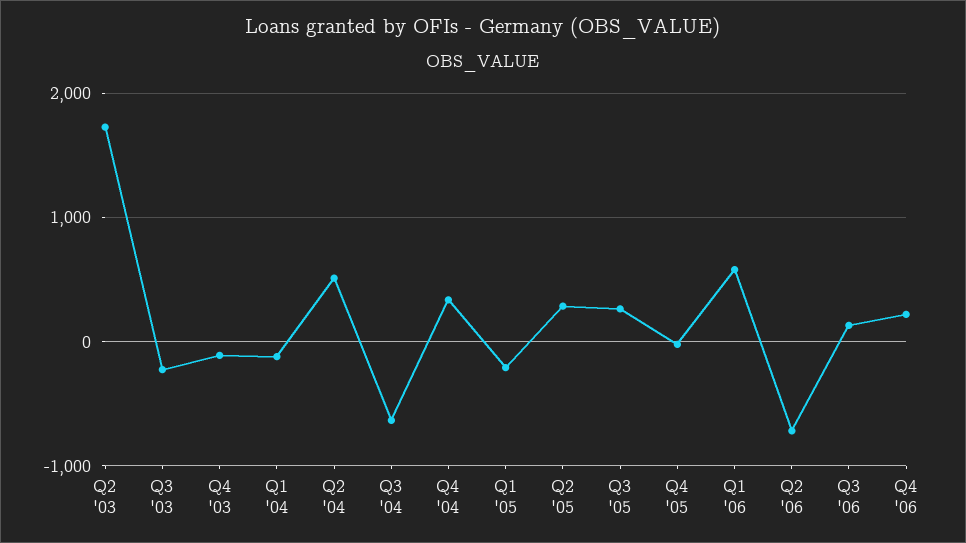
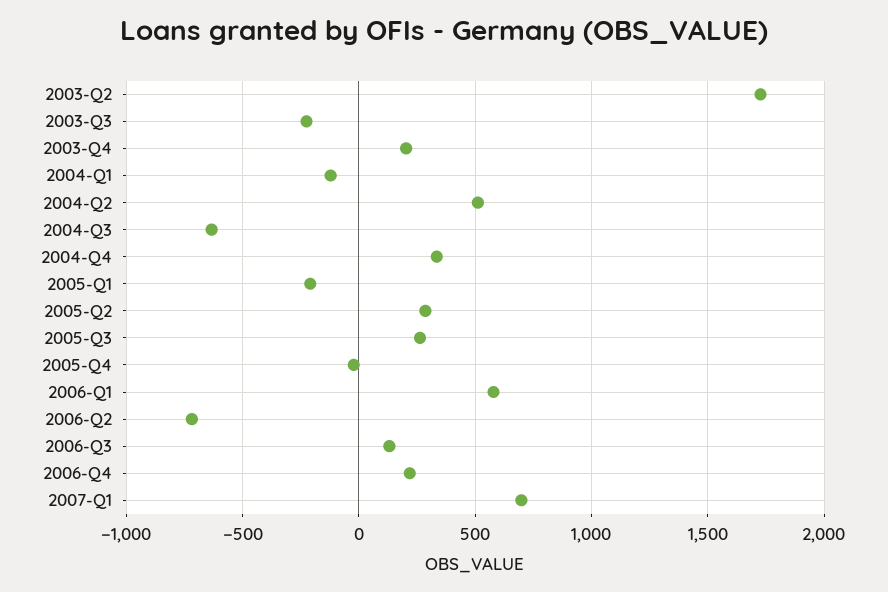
Q4 '03: -100 -> 200
2007-Q1: none -> 700

